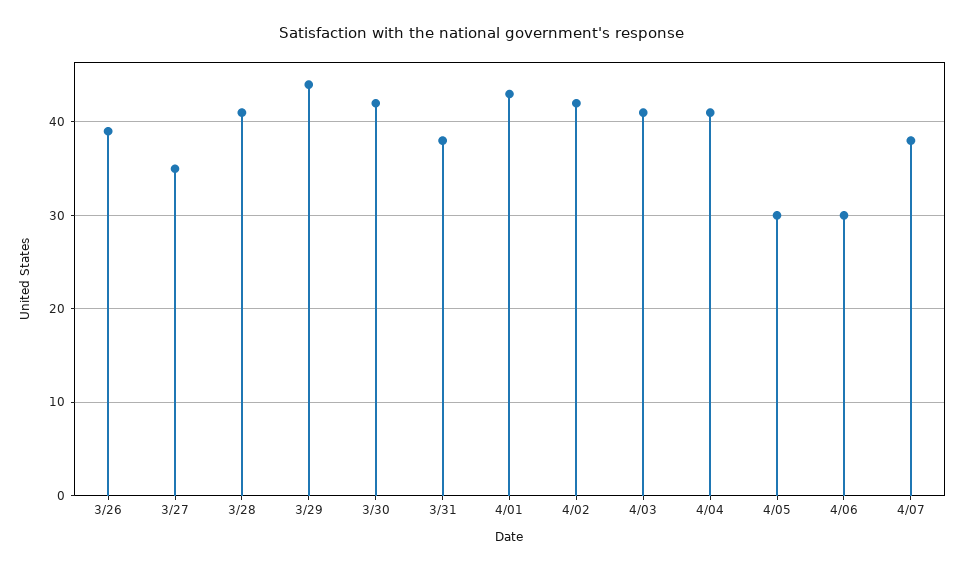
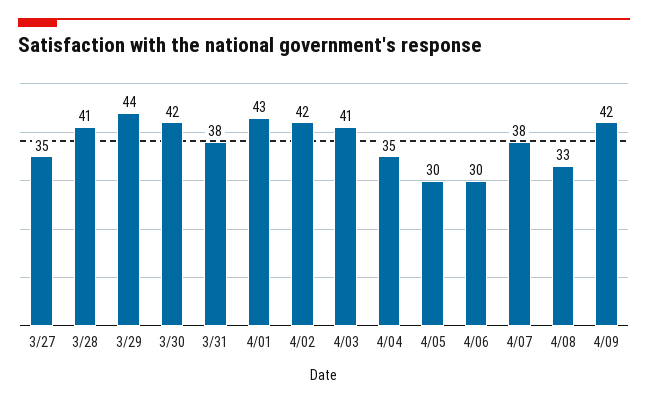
3/26: 39 -> none
4/04: 41 -> 35
4/08: none -> 33
4/09: none -> 42

